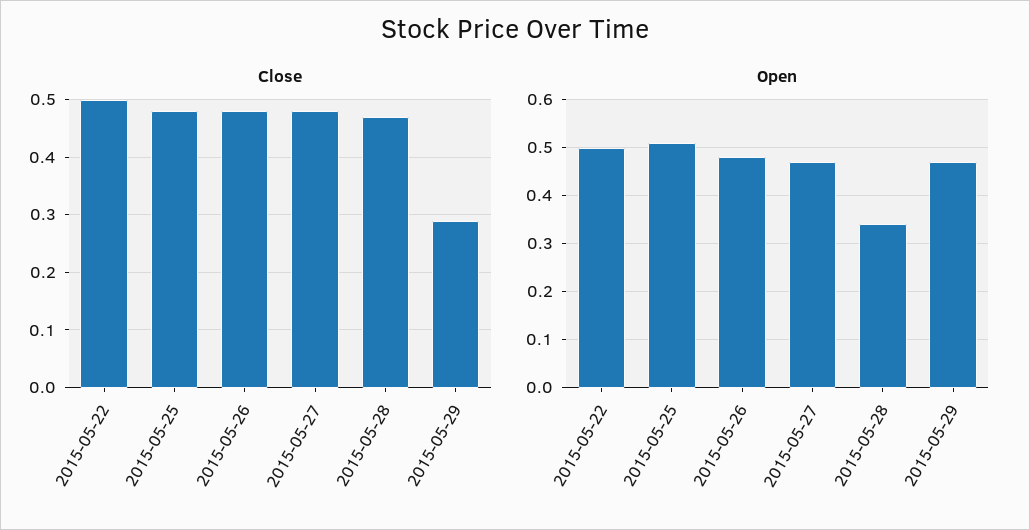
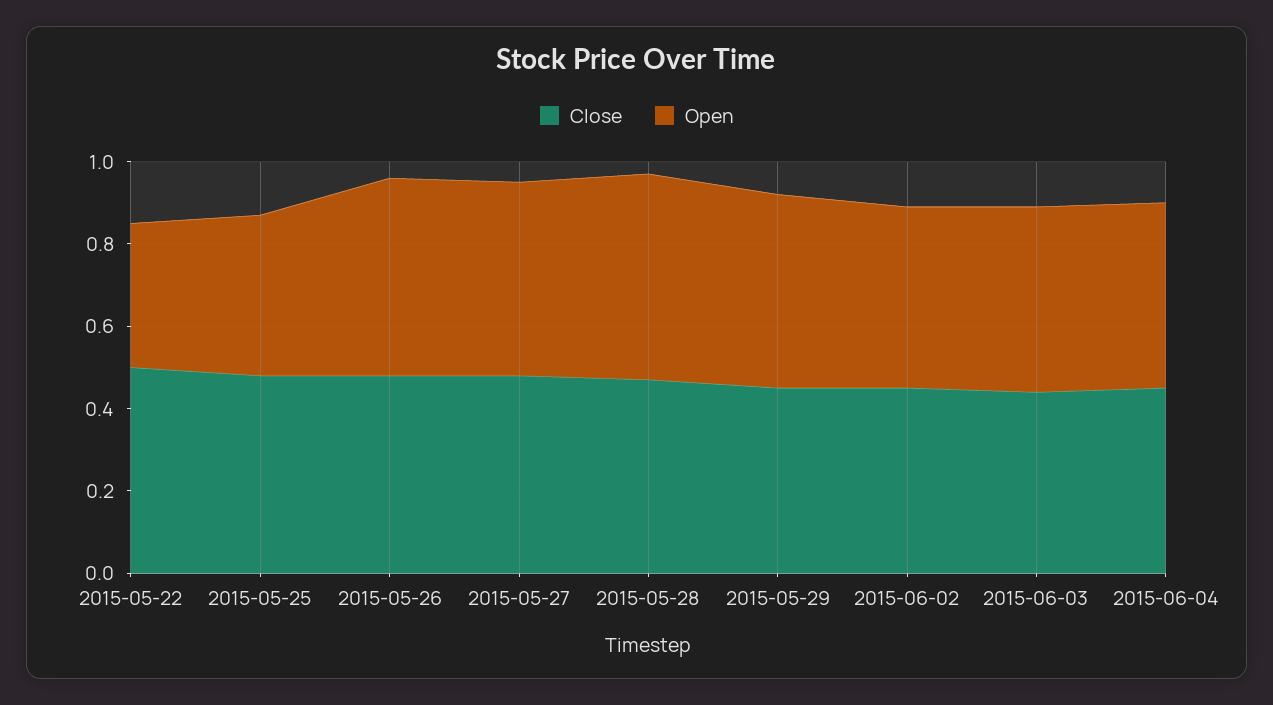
Close, 2015-05-29: 0.3 -> 0.45
Open, 2015-05-22: 0.5 -> 0.35
Open, 2015-05-25: 0.5 -> 0.4
Open, 2015-05-28: 0.35 -> 0.5
Close, 2015-06-02: none -> 0.45
Open, 2015-06-02: none -> 0.45
Close, 2015-06-03: none -> 0.45
Open, 2015-06-03: none -> 0.45
Close, 2015-06-04: none -> 0.45
Open, 2015-06-04: none -> 0.45

